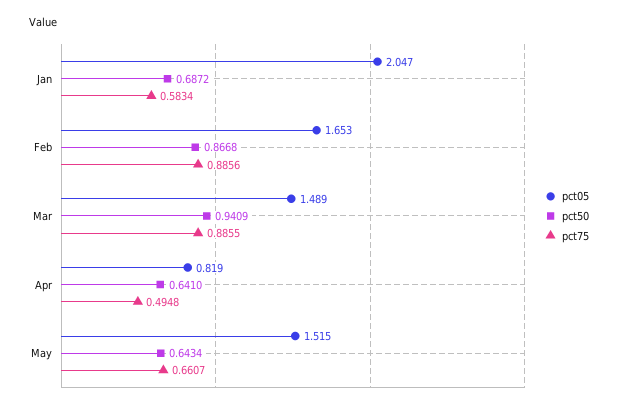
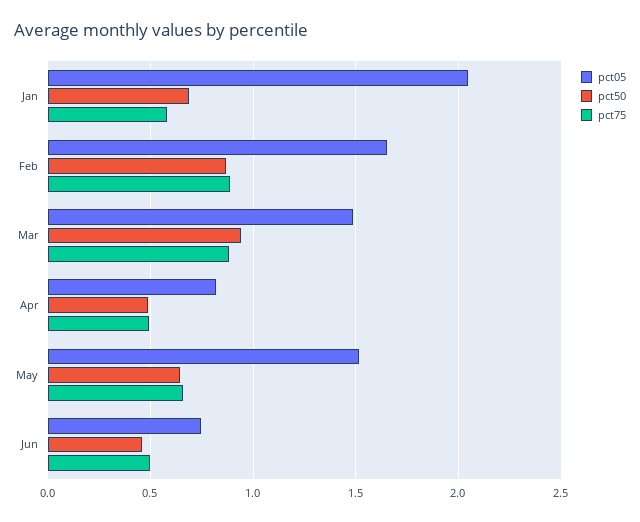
pct50, Apr: 0.641 -> 0.5
pct05, Jun: none -> 0.75
pct50, Jun: none -> 0.45
pct75, Jun: none -> 0.5

